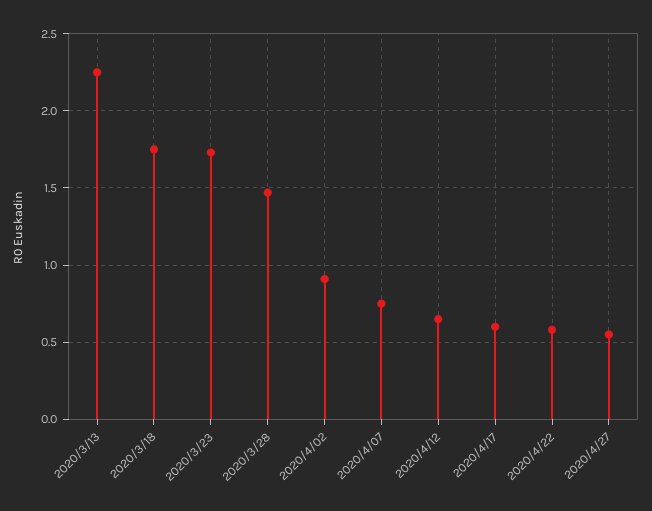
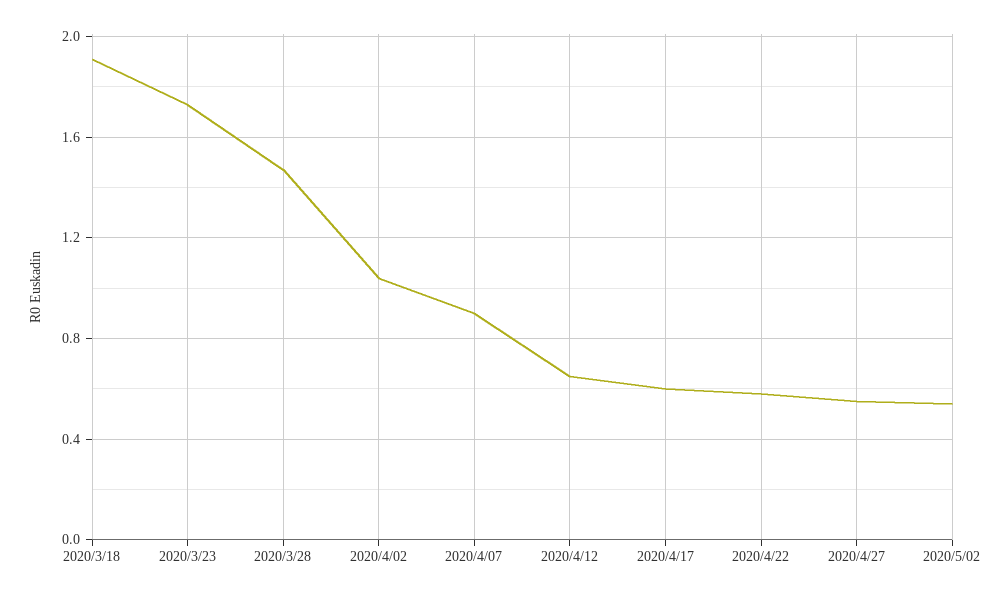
2020/3/13: 2.25 -> none
2020/3/18: 1.75 -> 1.9
2020/4/02: 0.9 -> 1.05
2020/4/07: 0.75 -> 0.9
2020/5/02: none -> 0.55

